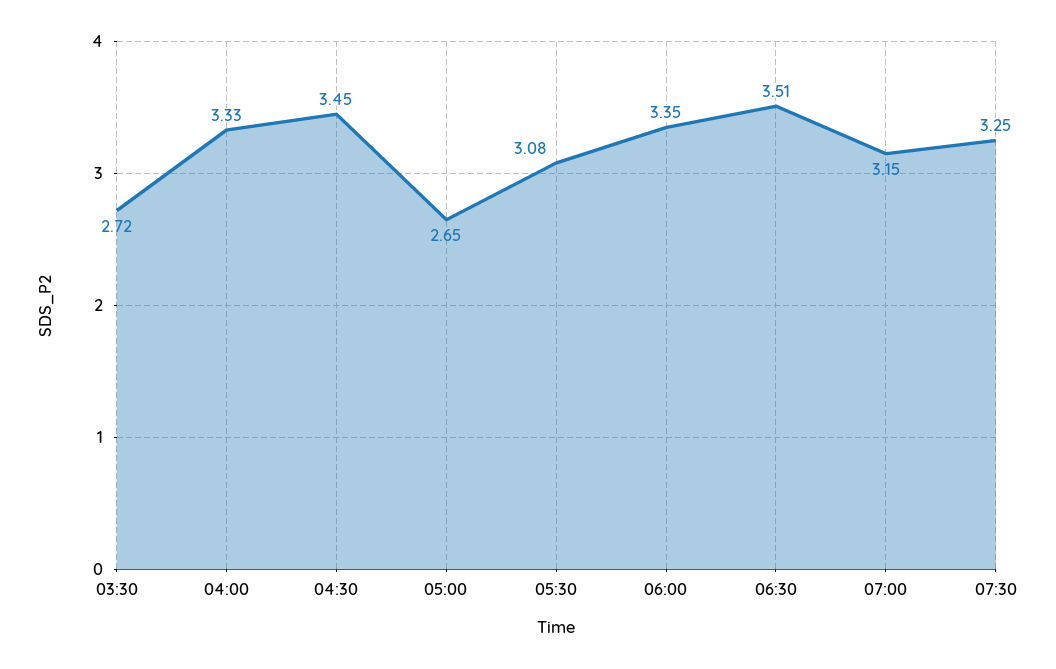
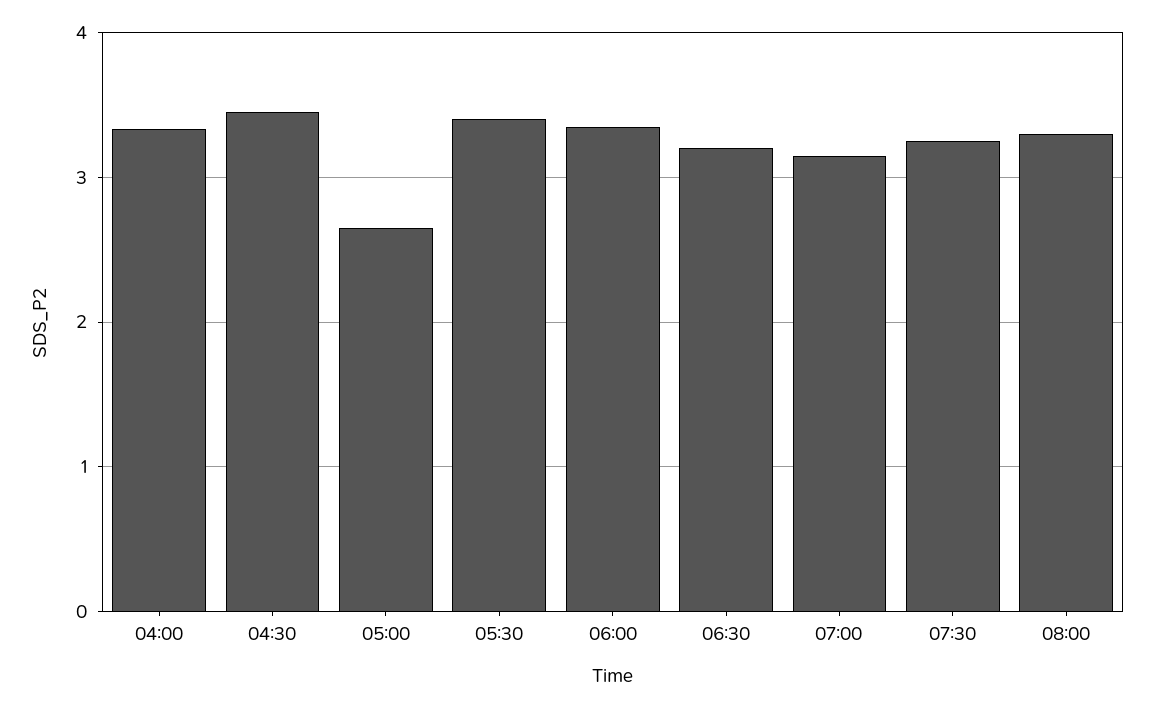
03:30: 2.72 -> none
05:30: 3.08 -> 3.4
06:30: 3.51 -> 3.2
08:00: none -> 3.3

